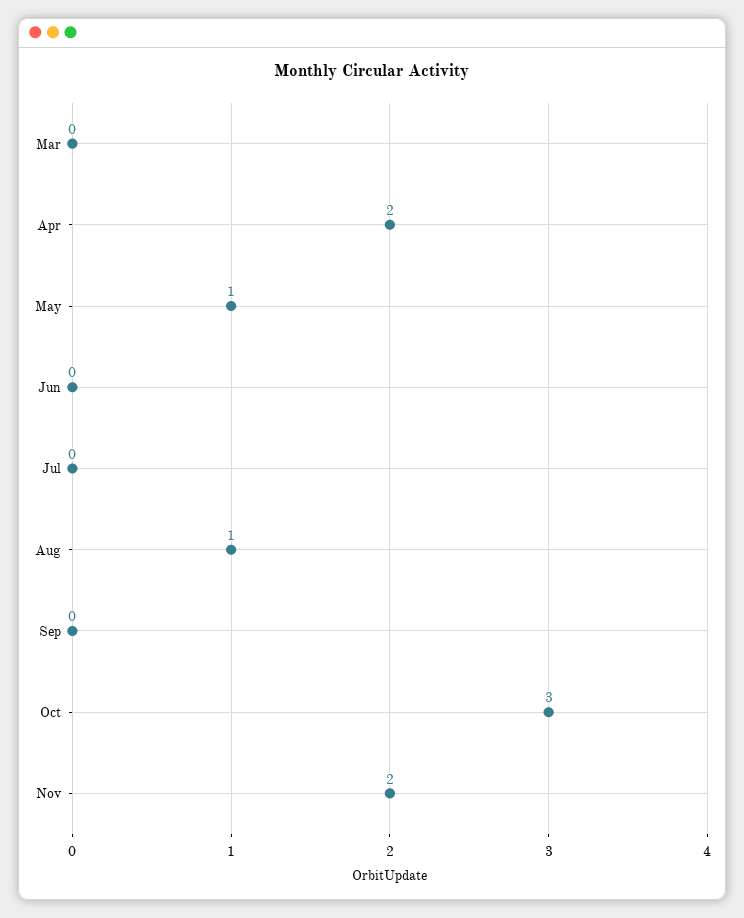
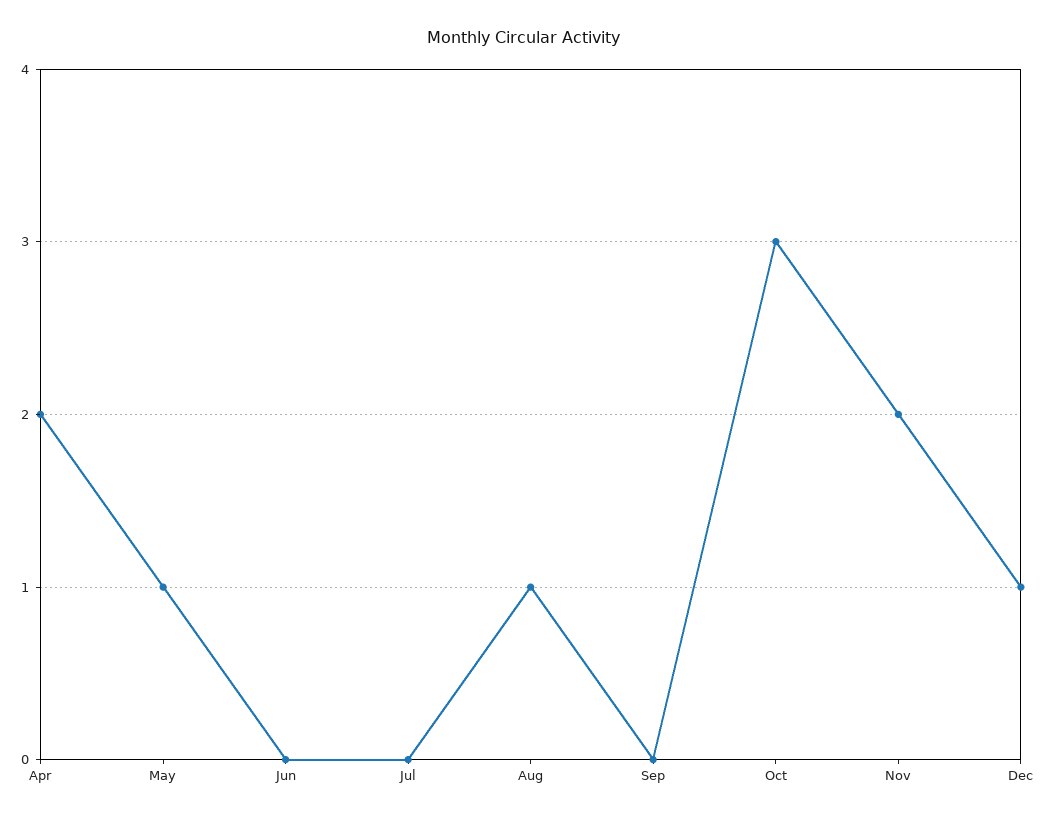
Mar: 0 -> none
Dec: none -> 1

